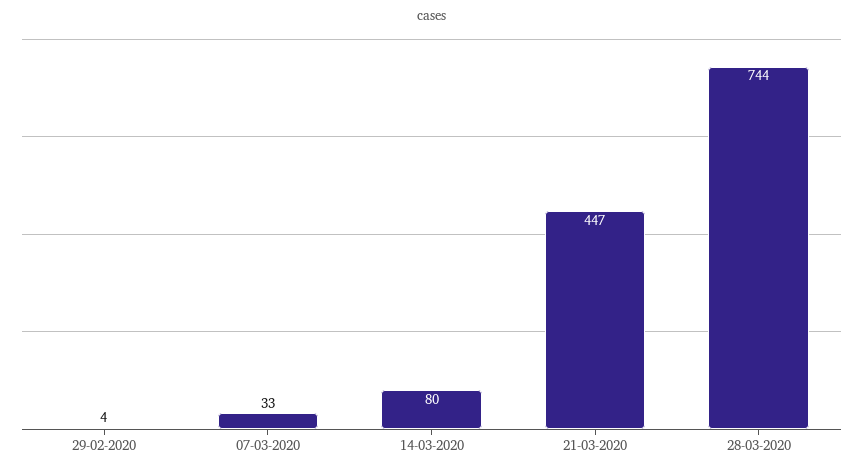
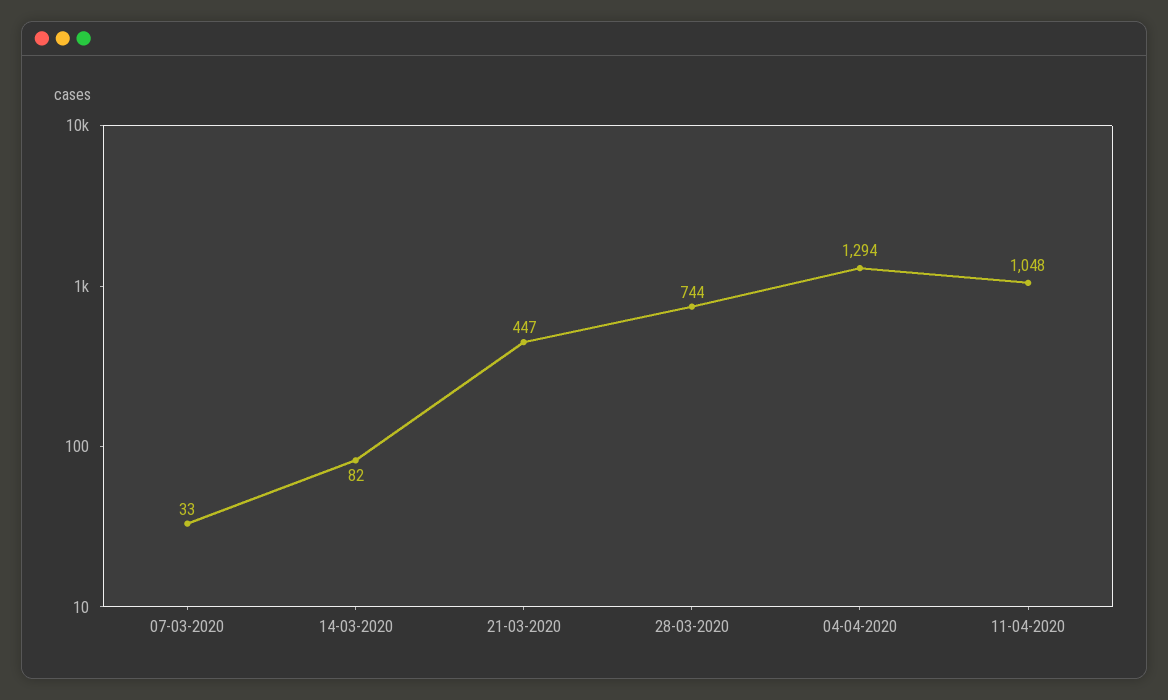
29-02-2020: 4 -> none
14-03-2020: 80 -> 82
04-04-2020: none -> 1294
11-04-2020: none -> 1048

